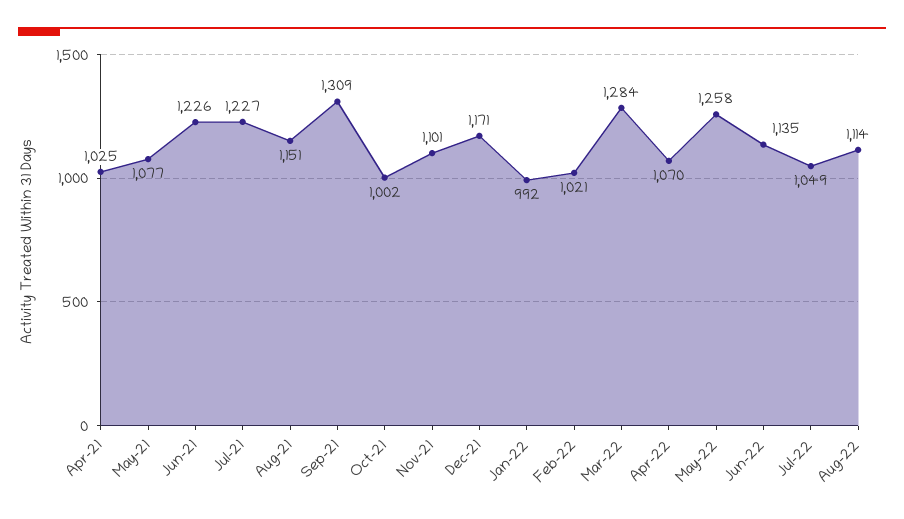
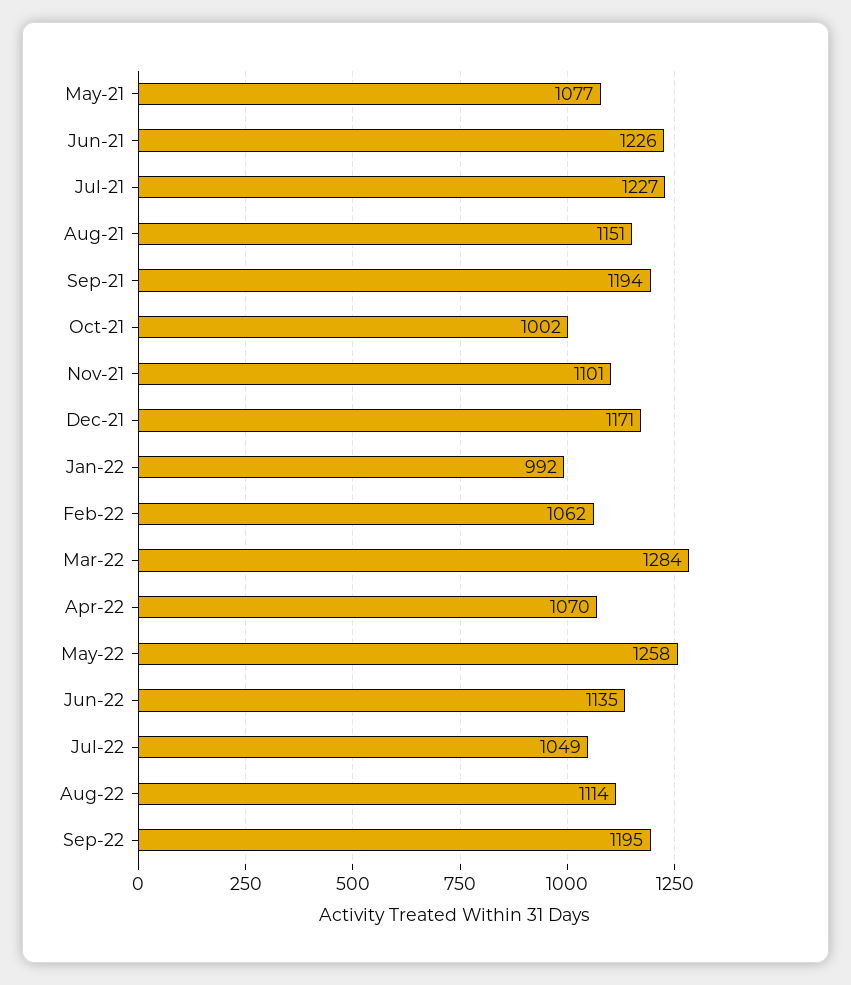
Apr-21: 1025 -> none
Sep-21: 1309 -> 1194
Feb-22: 1021 -> 1062
Sep-22: none -> 1195

